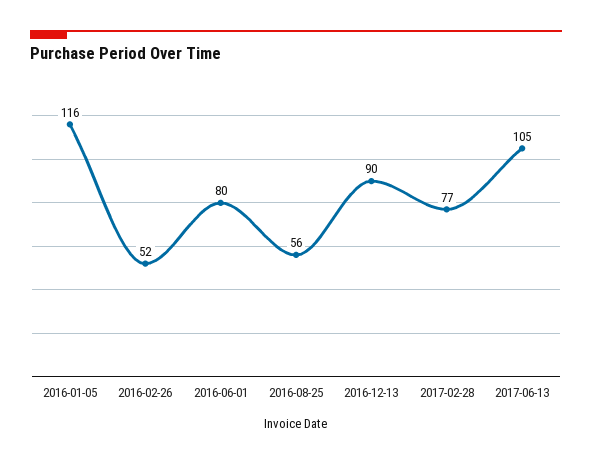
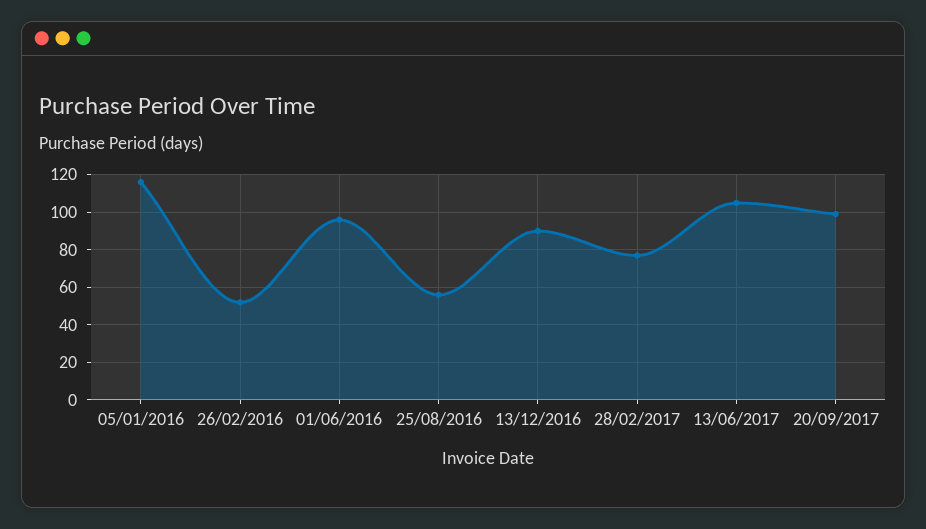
2016-06-01: 80 -> 95
20/09/2017: none -> 100

